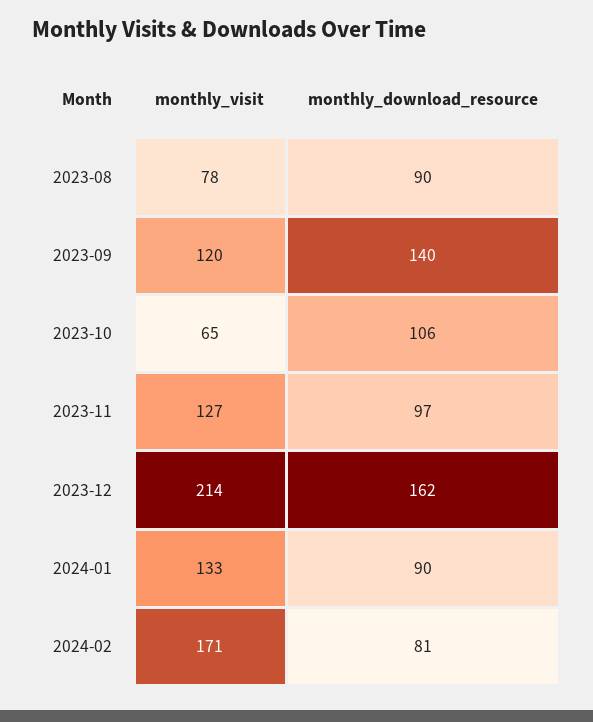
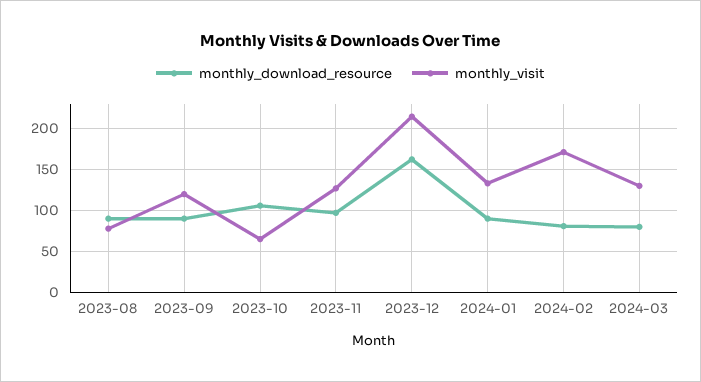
monthly_download_resource, 2023-09: 140 -> 90
monthly_download_resource, 2024-03: none -> 80
monthly_visit, 2024-03: none -> 130

